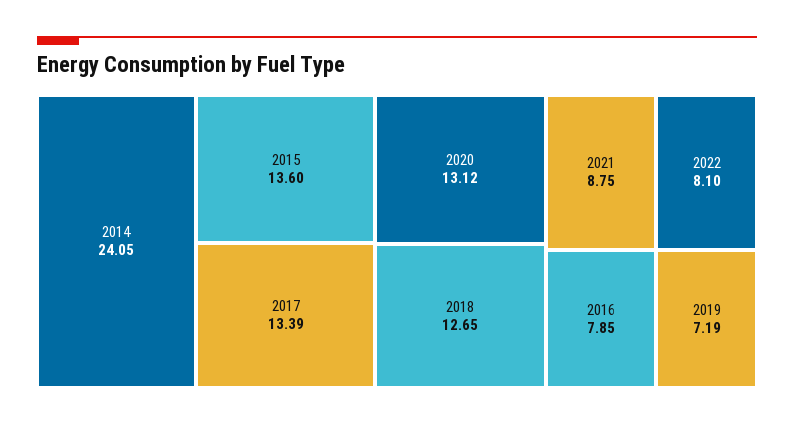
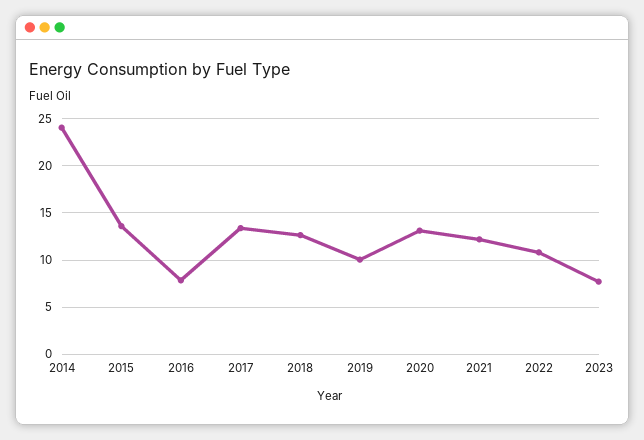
2021: 8.75 -> 12
2022: 8.1 -> 11
2019: 7.19 -> 10
2023: none -> 8

